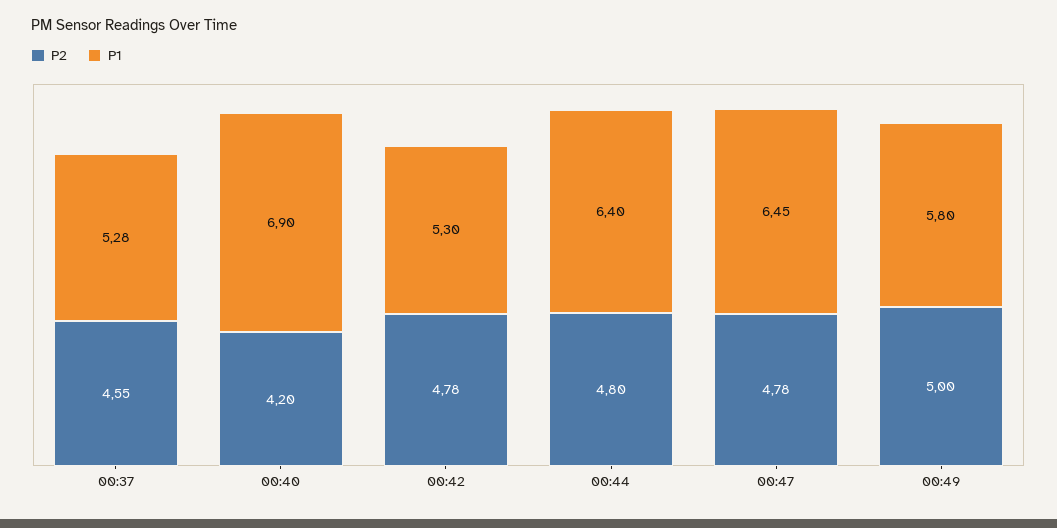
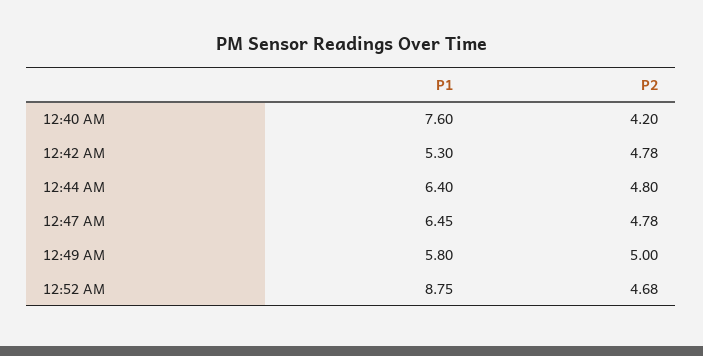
P2, 00:37: 4.55 -> none
P1, 00:37: 5.28 -> none
P1, 00:40: 6.9 -> 7.6
P1, 12:52 AM: none -> 8.75
P2, 12:52 AM: none -> 4.68

